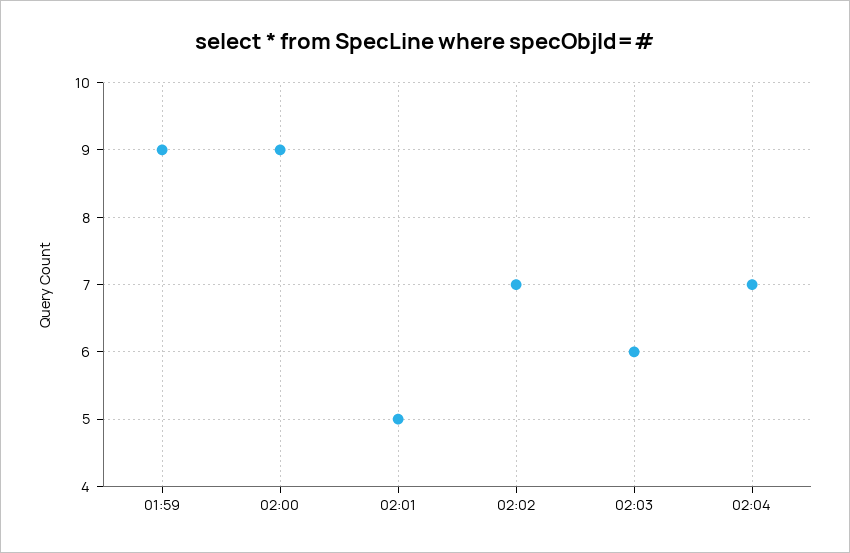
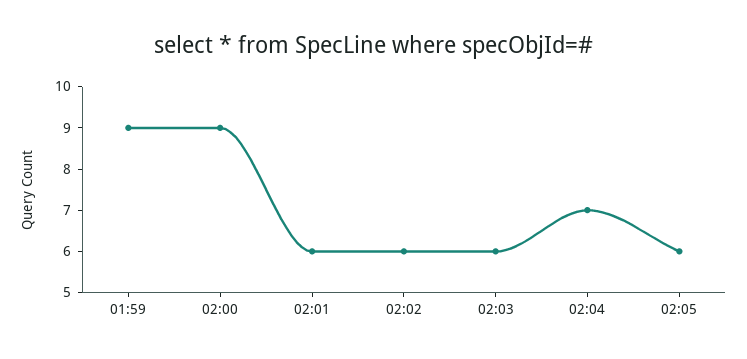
02:01: 5 -> 6
02:02: 7 -> 6
02:05: none -> 6

